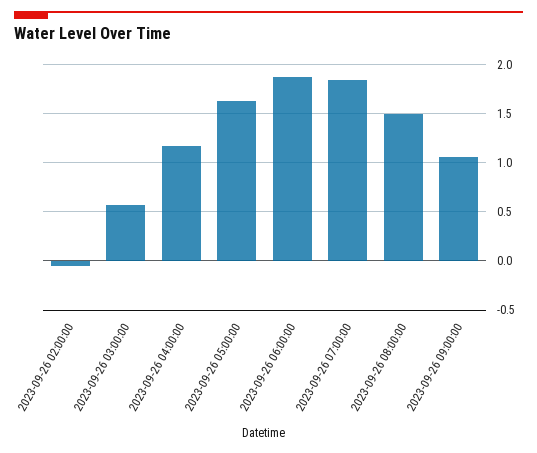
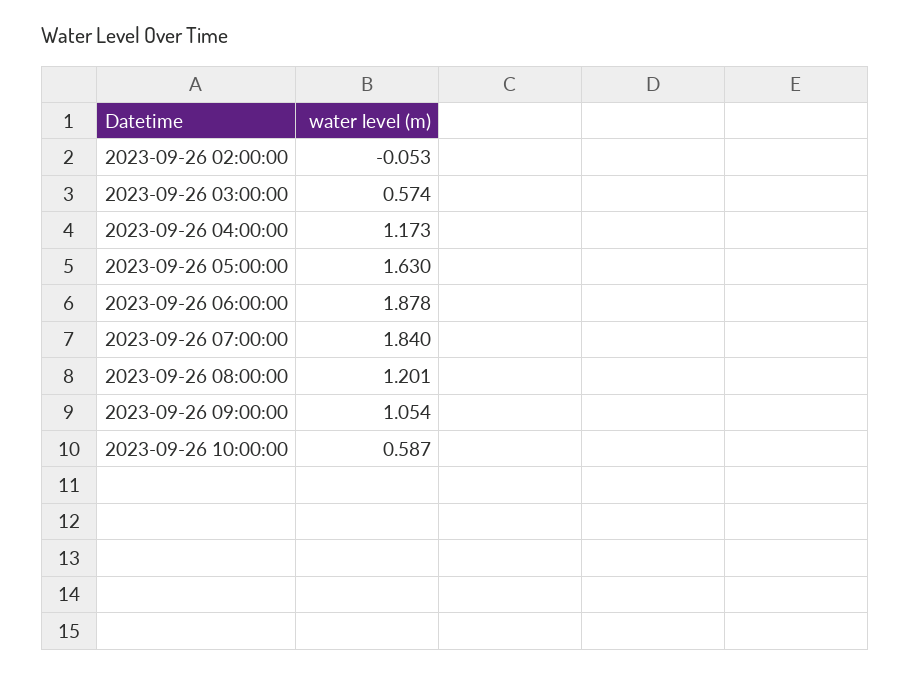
2023-09-26 08:00:00: 1.5 -> 1.201
2023-09-26 10:00:00: none -> 0.587

